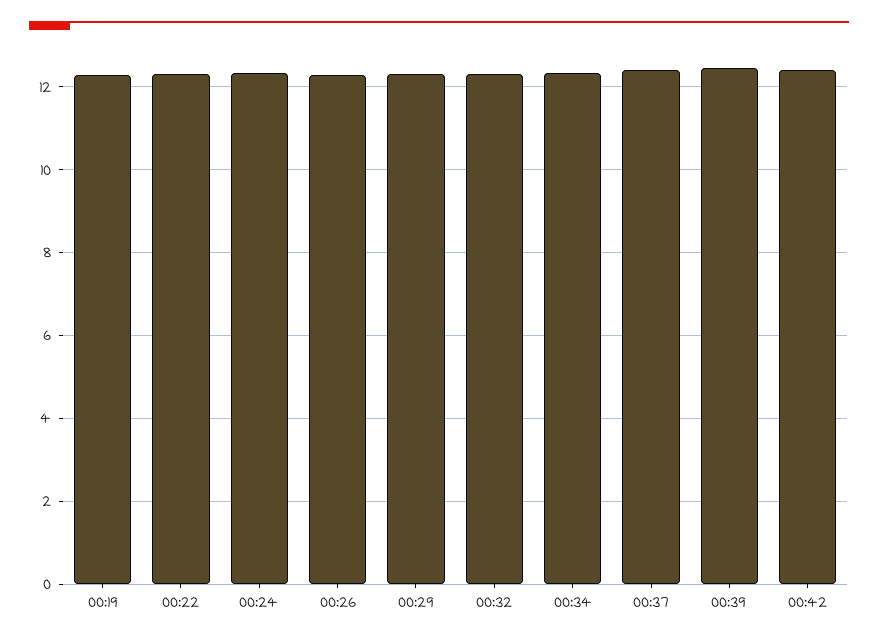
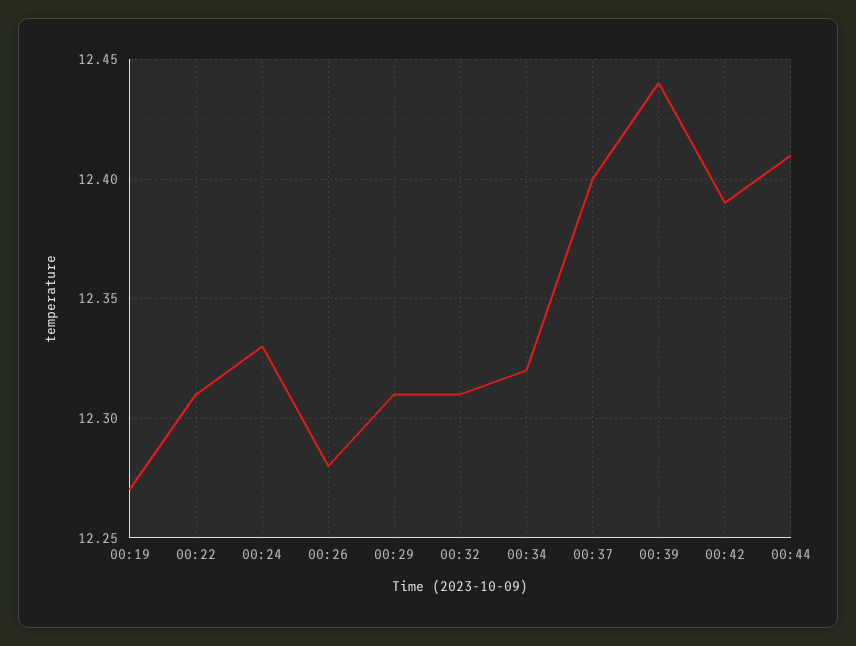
00:44: none -> 12.41

